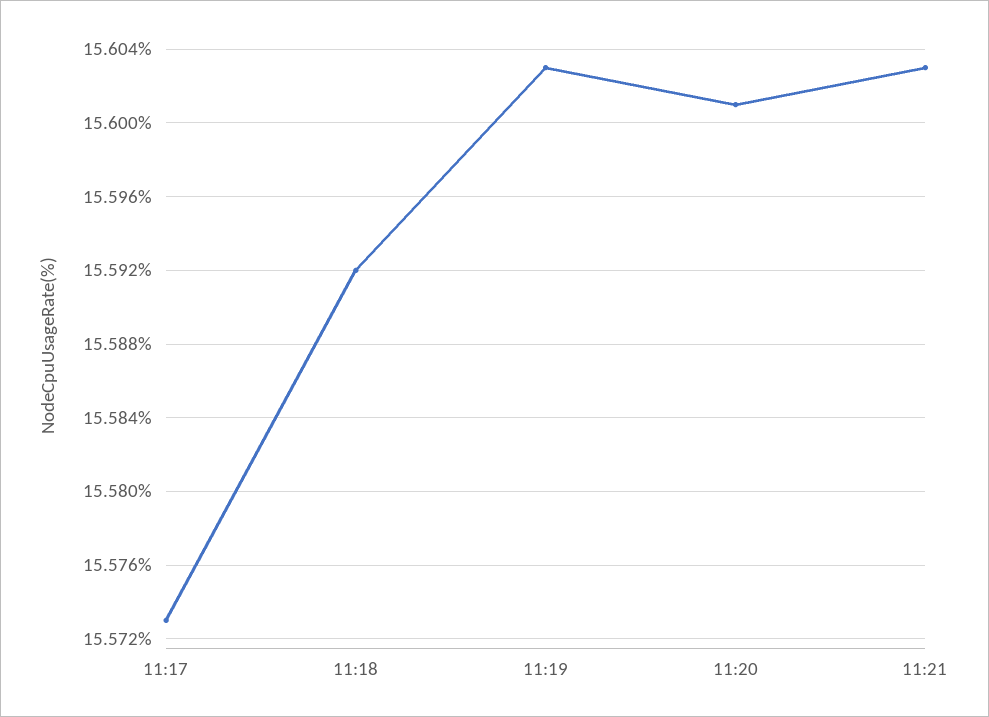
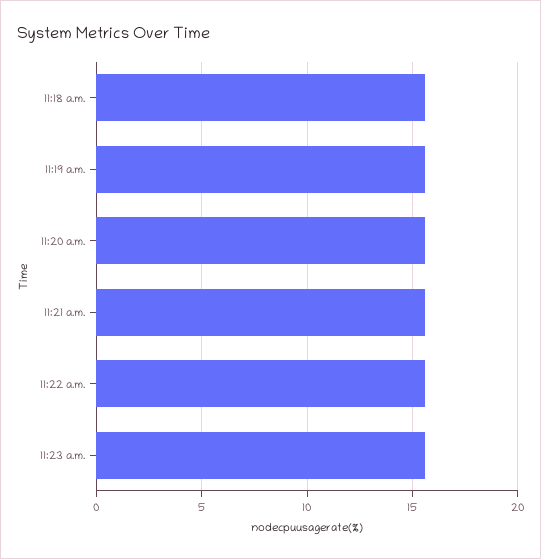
11:17: 15.573 -> none
11:22 a.m.: none -> 15.5
11:23 a.m.: none -> 15.5

